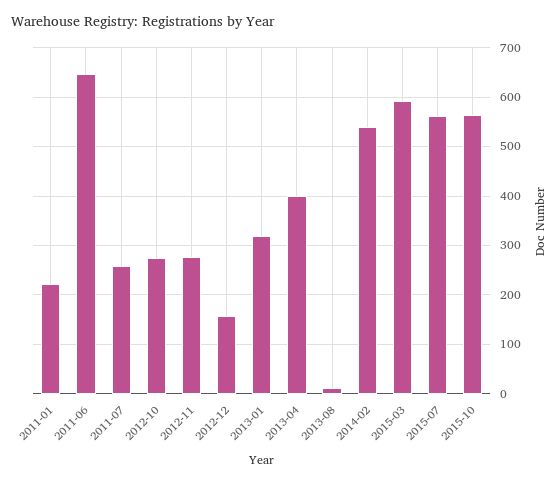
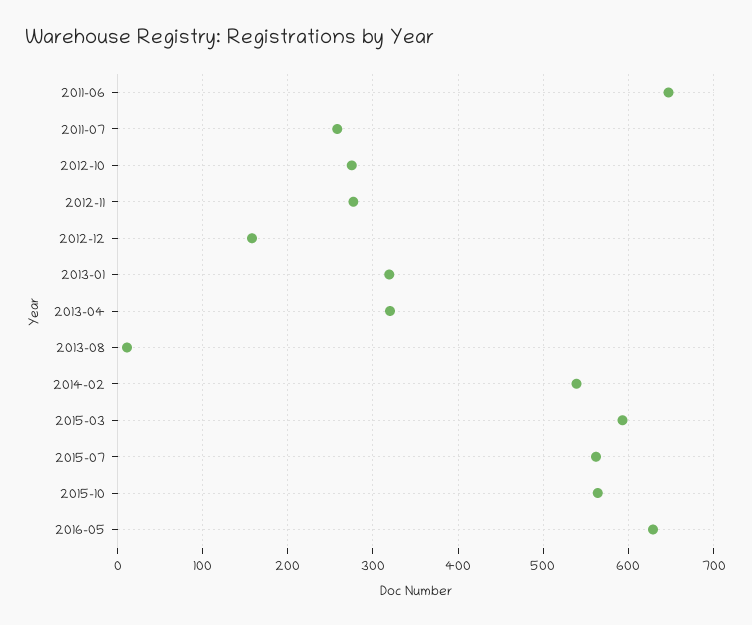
2011-01: 220 -> none
2013-04: 400 -> 320
2016-05: none -> 630

